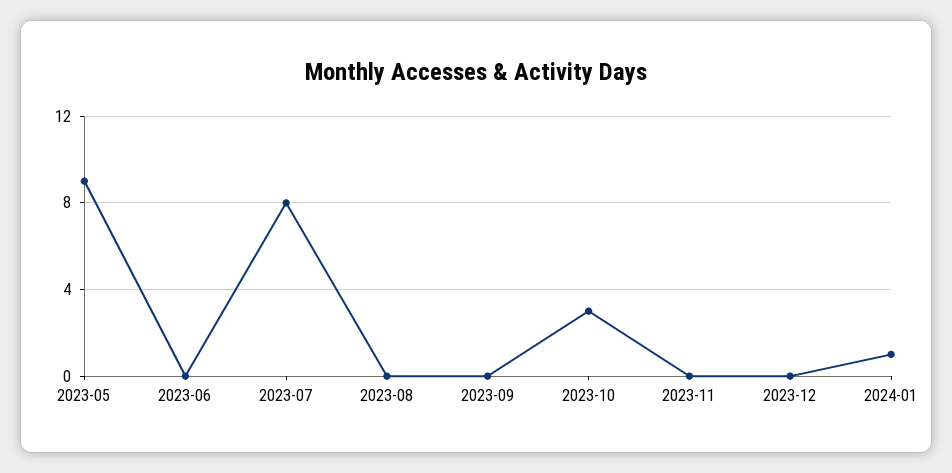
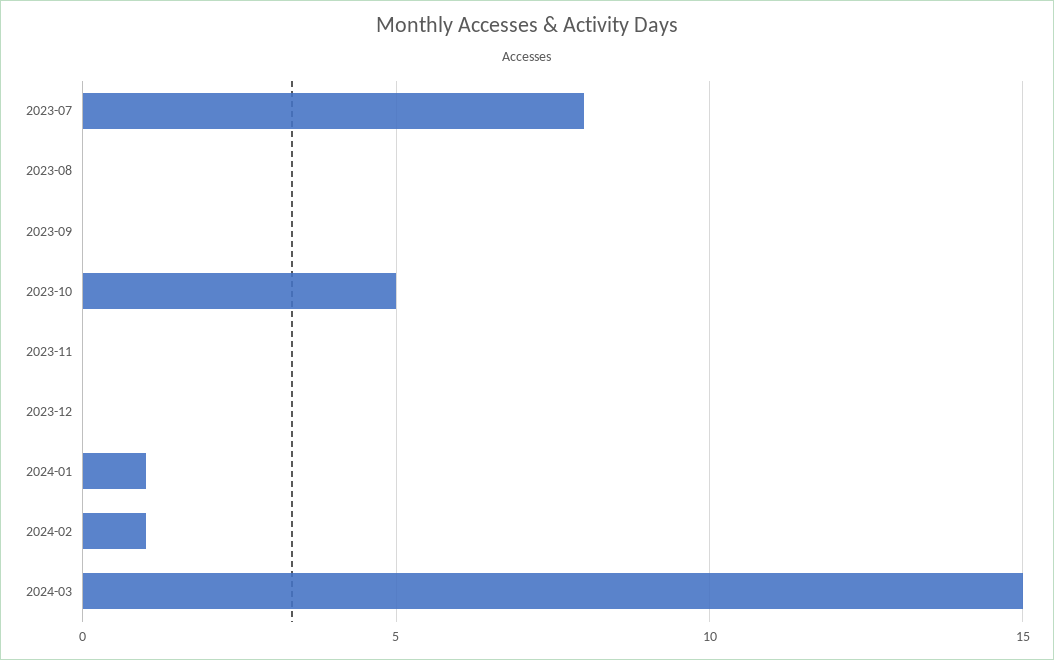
2023-05: 9 -> none
2023-06: 0 -> none
2023-10: 3 -> 5
2024-02: none -> 1
2024-03: none -> 15

